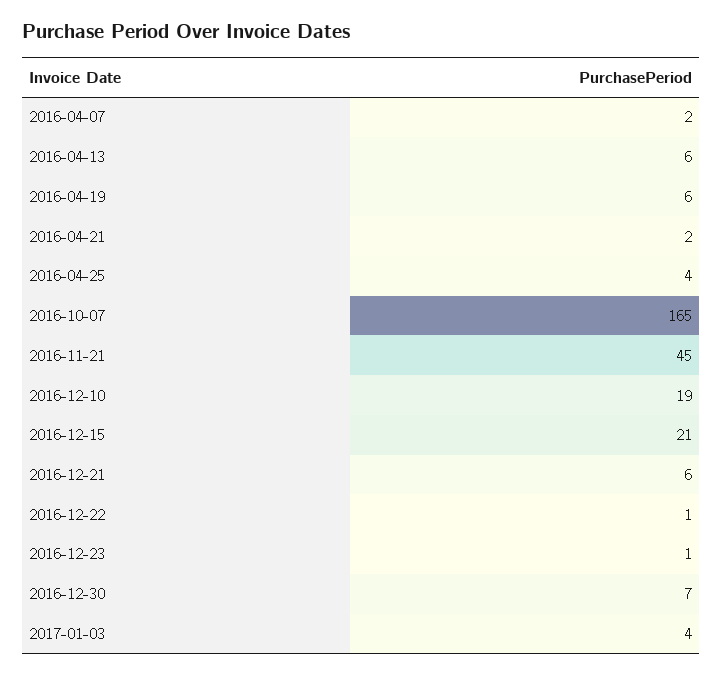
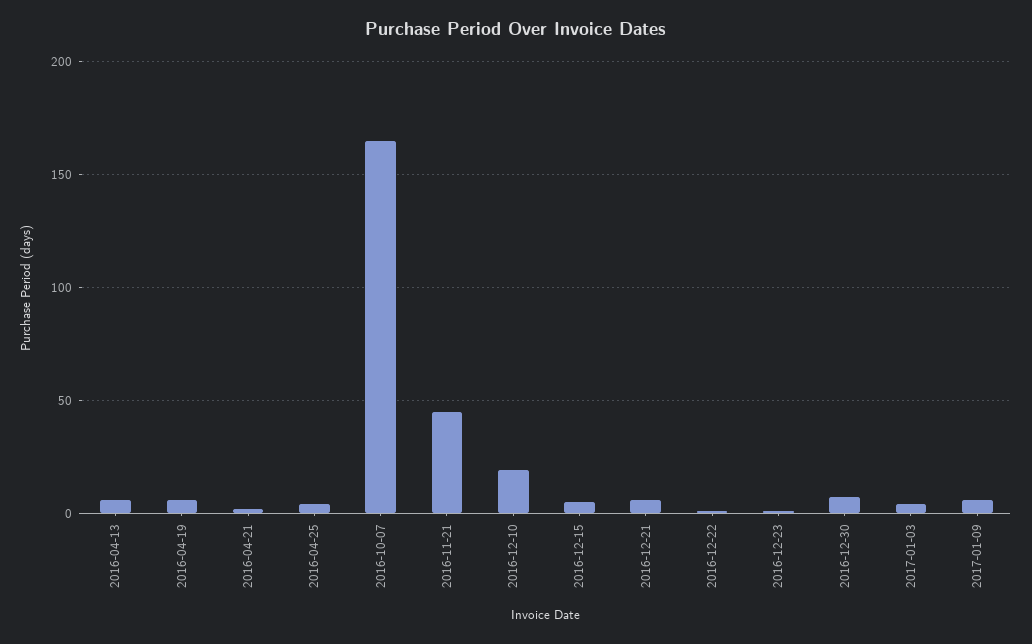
2016-04-07: 2 -> none
2016-12-15: 21 -> 5
2017-01-09: none -> 5

